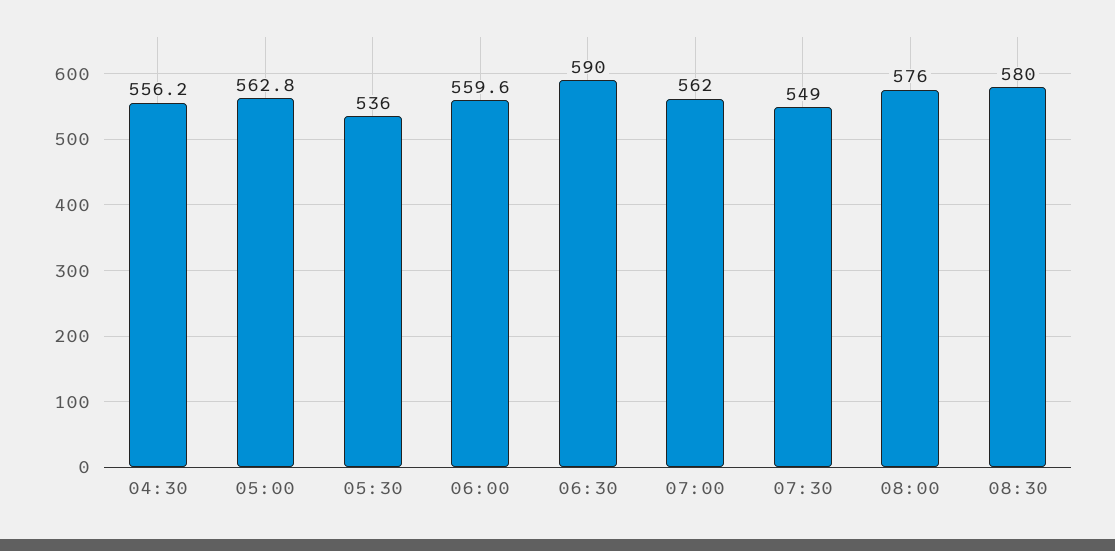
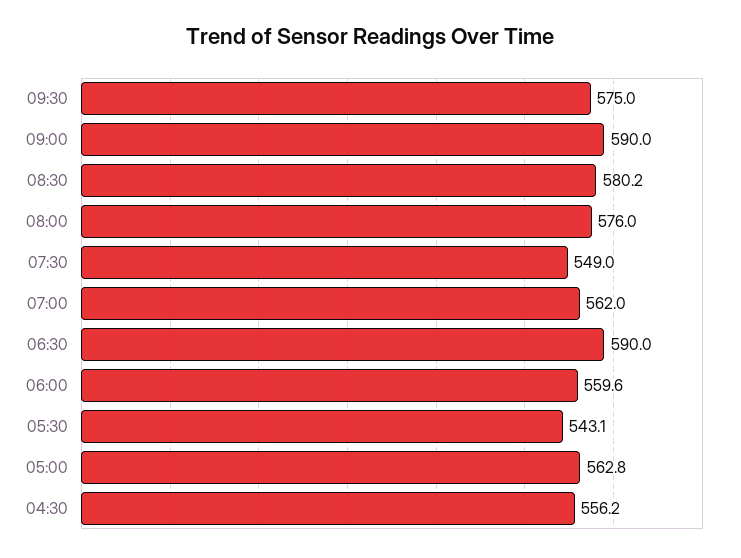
05:30: 536 -> 543.1
08:30: 580 -> 580.2
09:30: none -> 575
09:00: none -> 590

